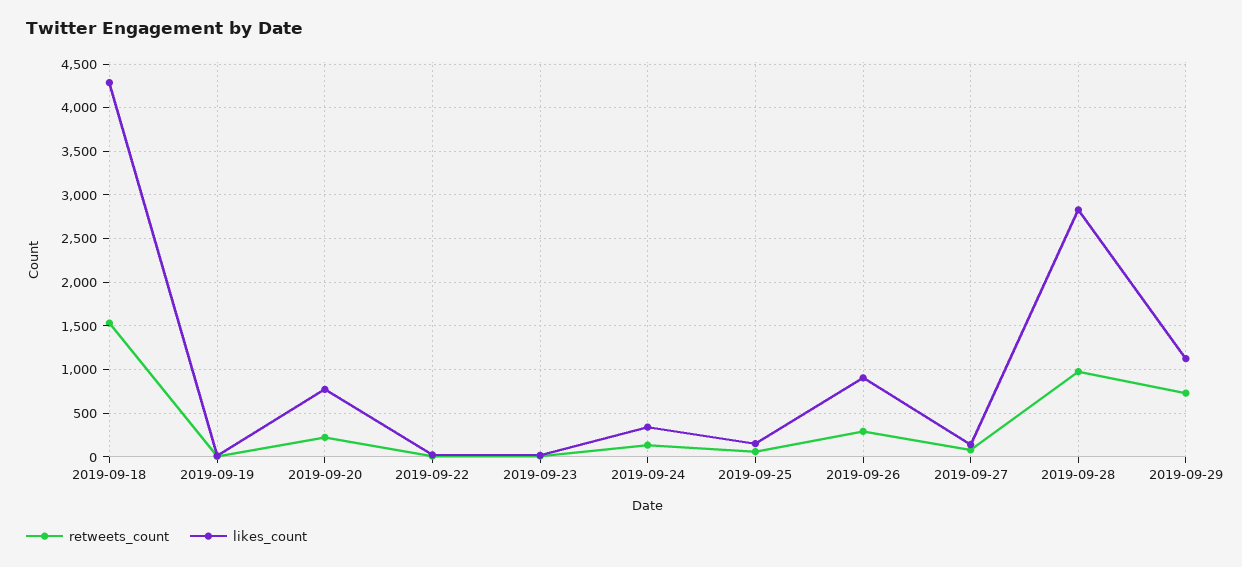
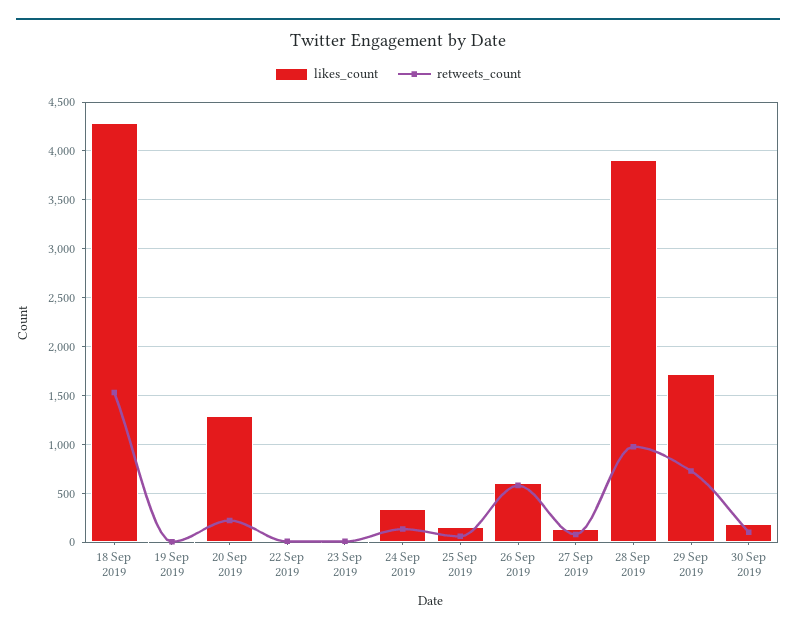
likes_count, 2019-09-20: 800 -> 1300
retweets_count, 2019-09-26: 300 -> 600
likes_count, 2019-09-26: 900 -> 600
likes_count, 2019-09-28: 2800 -> 3900
likes_count, 2019-09-29: 1100 -> 1700
likes_count, 30 Sep 2019: none -> 200
retweets_count, 30 Sep 2019: none -> 100

